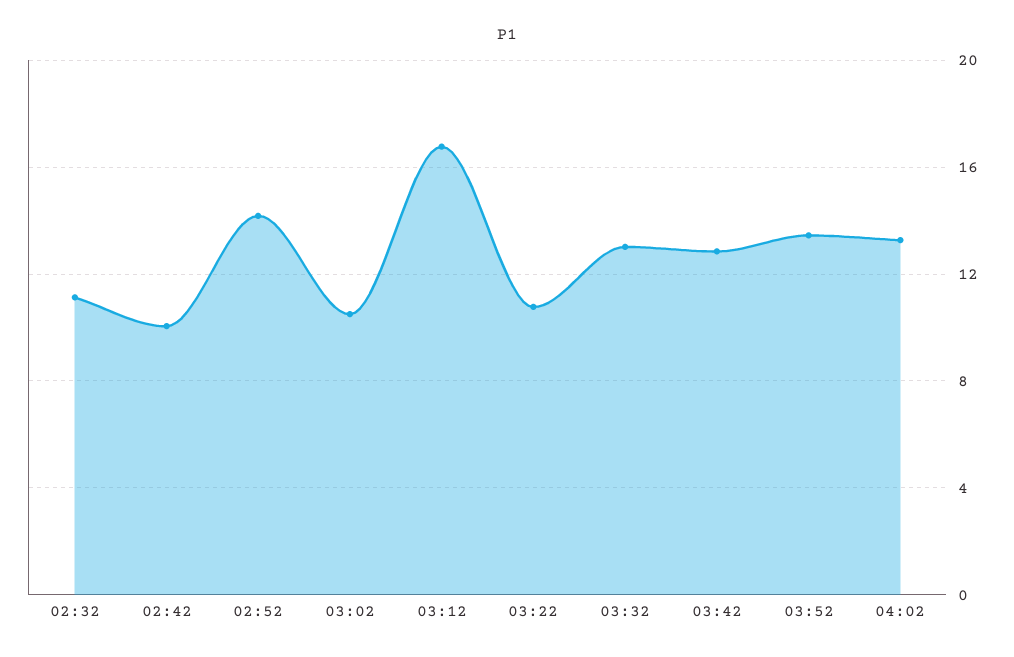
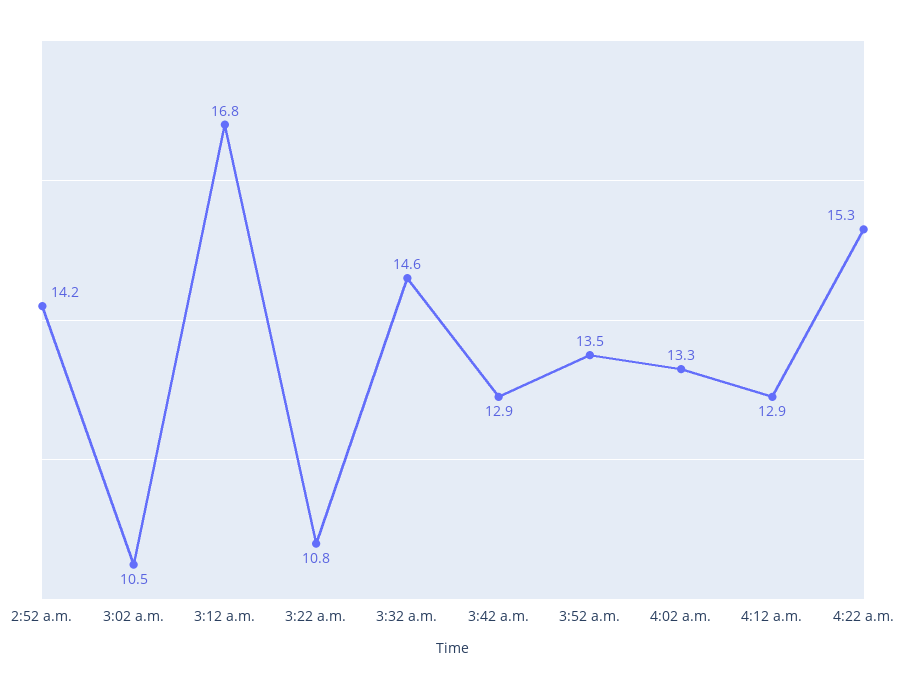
02:32: 11 -> none
02:42: 10 -> none
03:32: 13 -> 14.6
4:12 a.m.: none -> 12.9
4:22 a.m.: none -> 15.3

